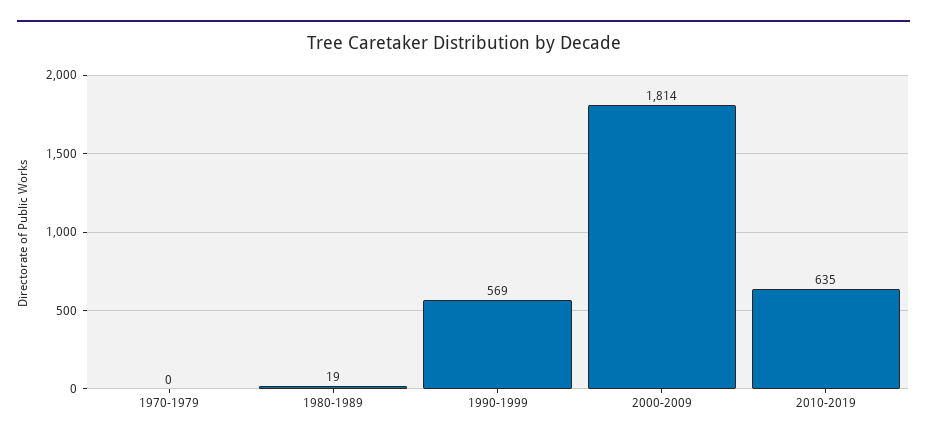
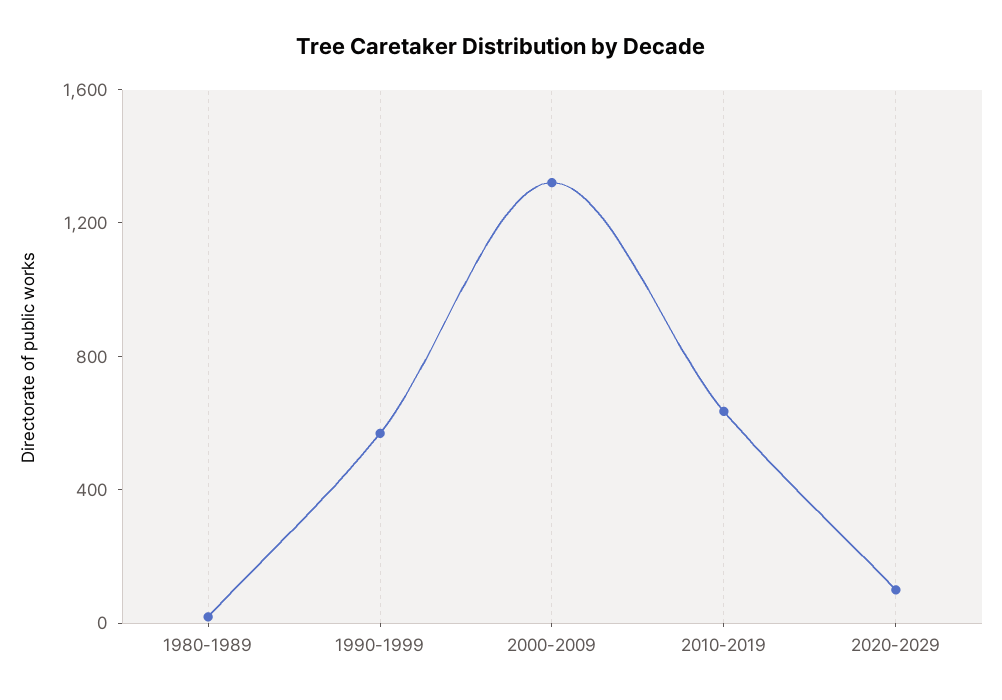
1970-1979: 0 -> none
2000-2009: 1814 -> 1300
2020-2029: none -> 100

